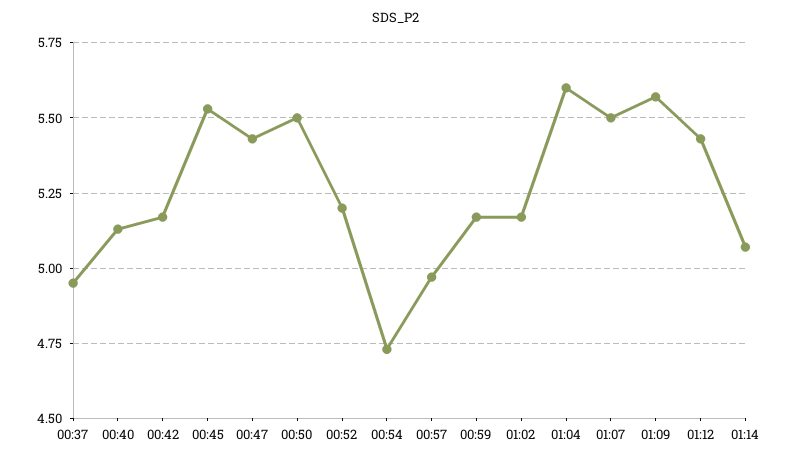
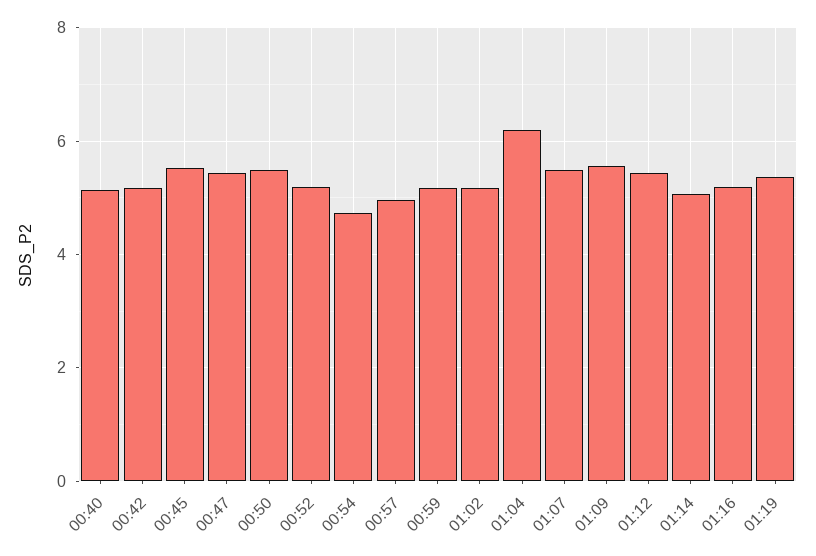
00:37: 4.95 -> none
01:04: 5.6 -> 6.2
01:16: none -> 5.2
01:19: none -> 5.4

